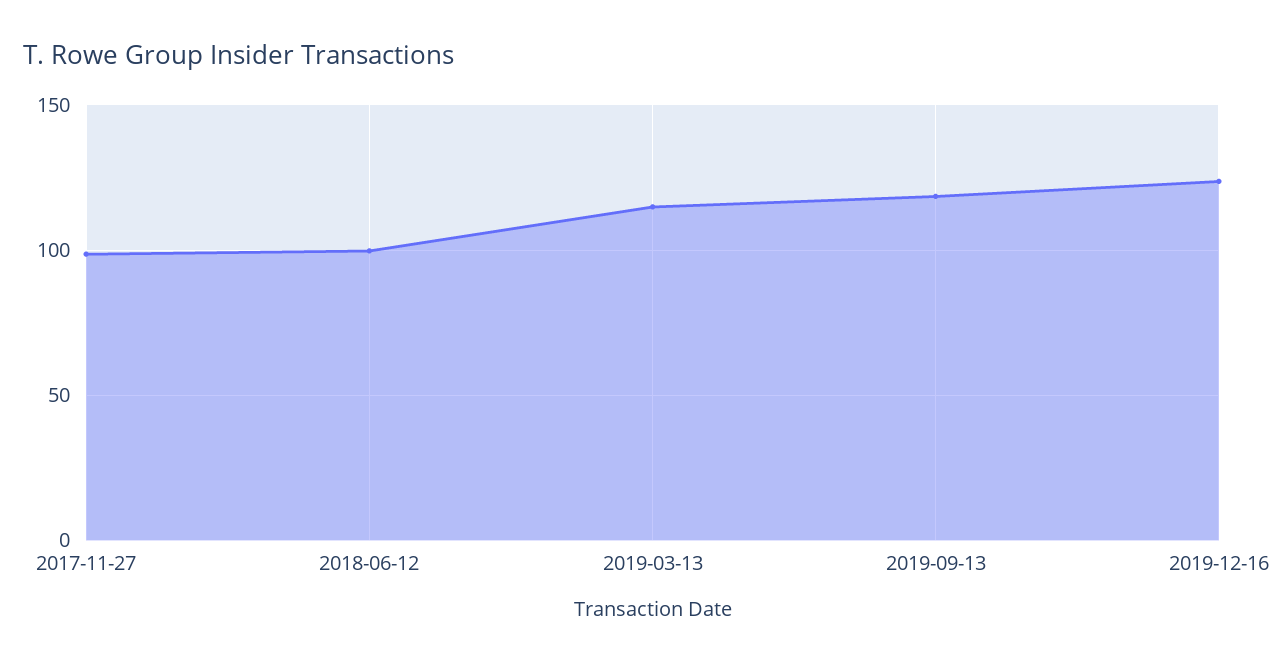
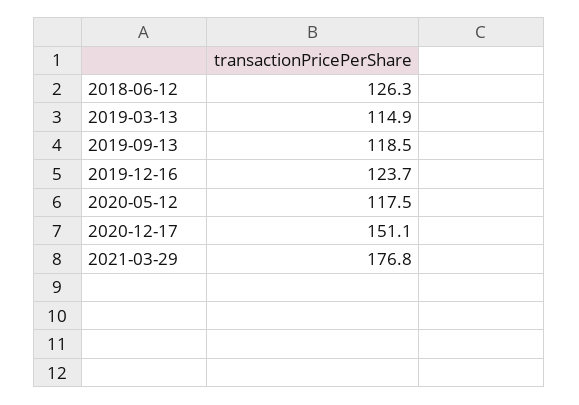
2017-11-27: 100 -> none
2018-06-12: 100 -> 126.3
2020-05-12: none -> 117.5
2020-12-17: none -> 151.1
2021-03-29: none -> 176.8

